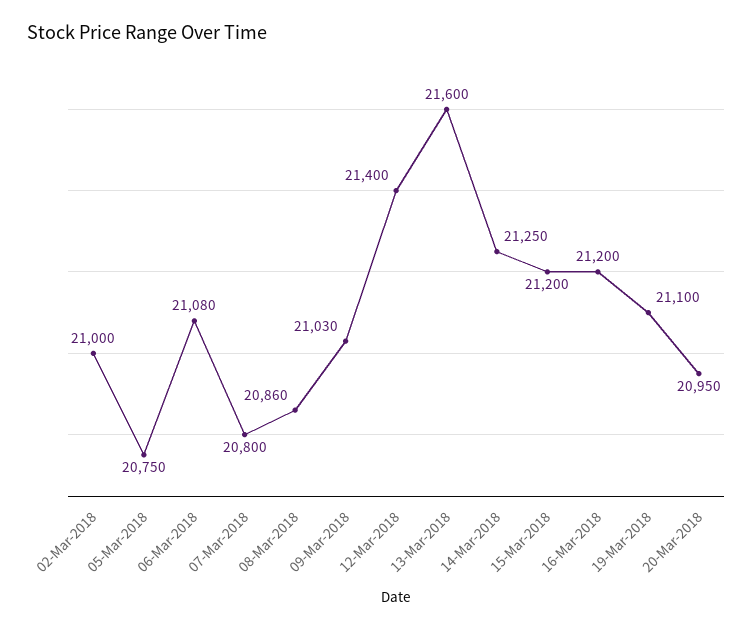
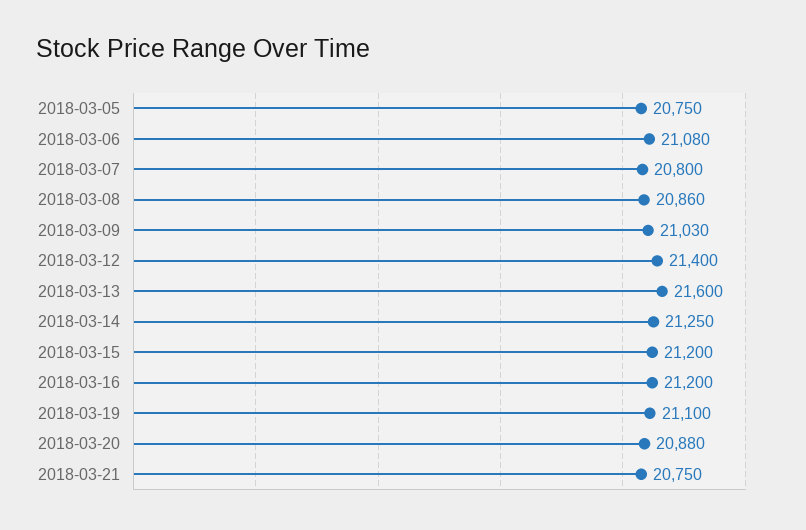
02-Mar-2018: 21000 -> none
20-Mar-2018: 20950 -> 20880
2018-03-21: none -> 20750

